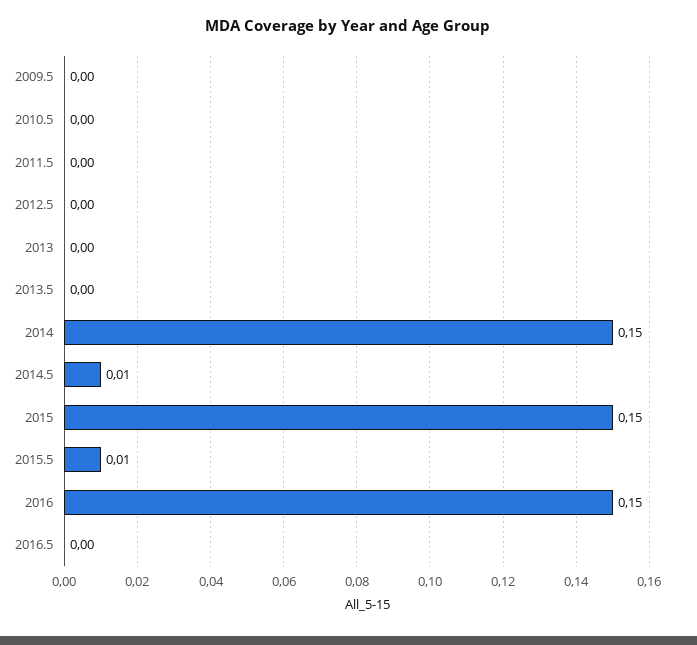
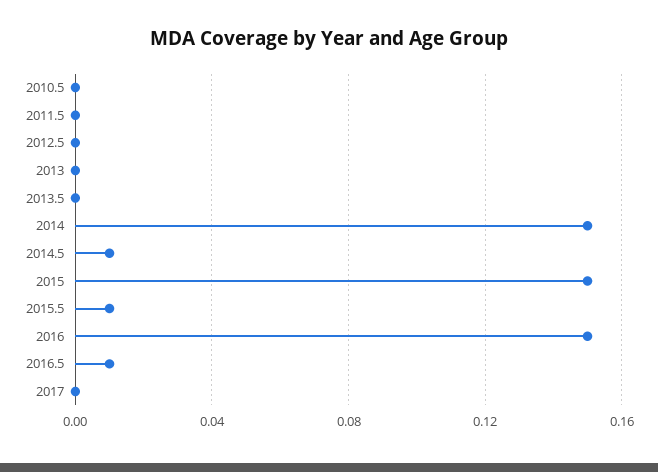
2009.5: 0 -> none
2016.5: 0 -> 0.01
2017: none -> 0

